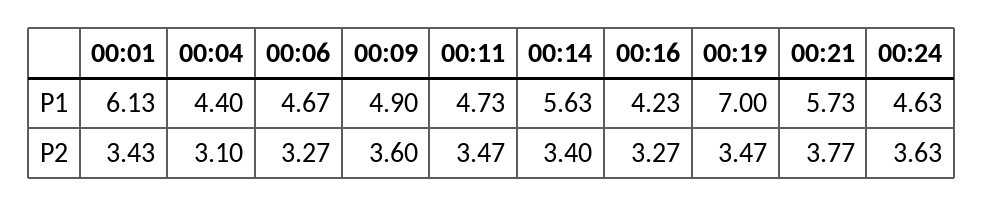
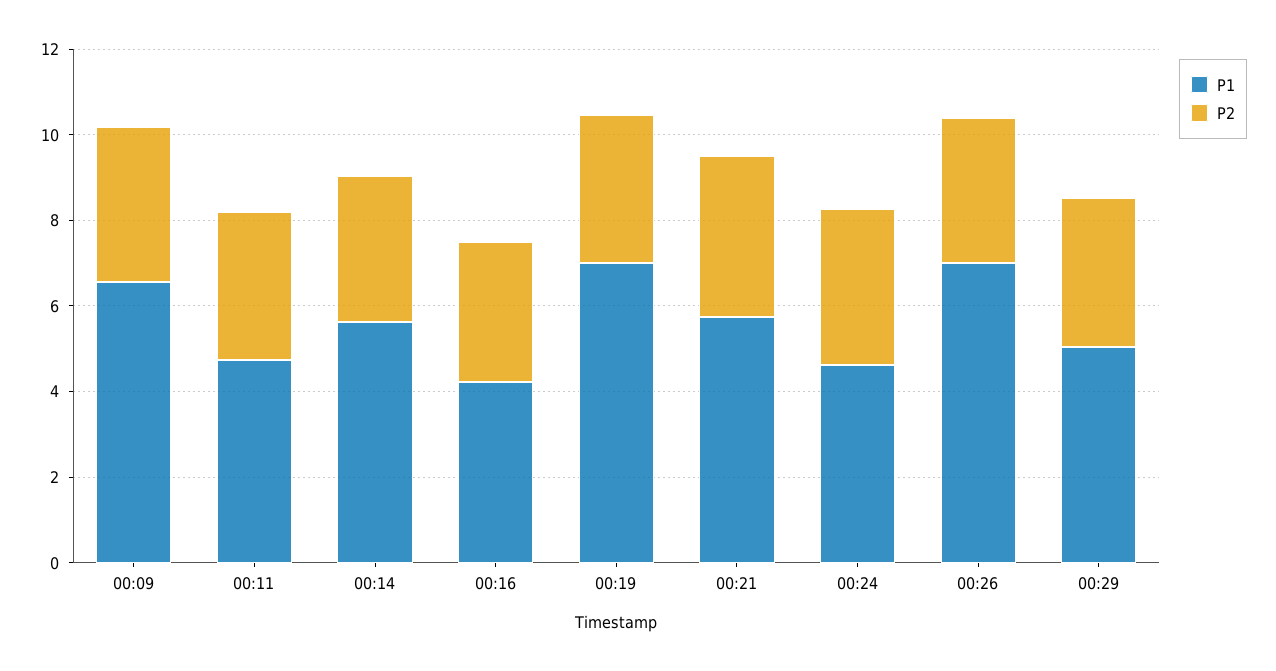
P1, 00:01: 6.13 -> none
P1, 00:04: 4.4 -> none
P1, 00:06: 4.67 -> none
P1, 00:09: 4.9 -> 6.5
P2, 00:01: 3.43 -> none
P2, 00:04: 3.1 -> none
P2, 00:06: 3.27 -> none
P1, 00:26: none -> 7
P2, 00:26: none -> 3.5
P1, 00:29: none -> 5
P2, 00:29: none -> 3.5

